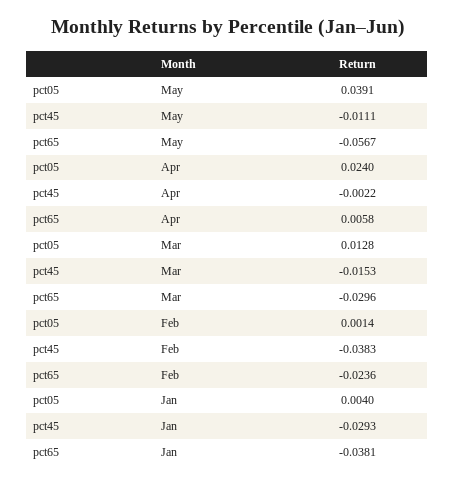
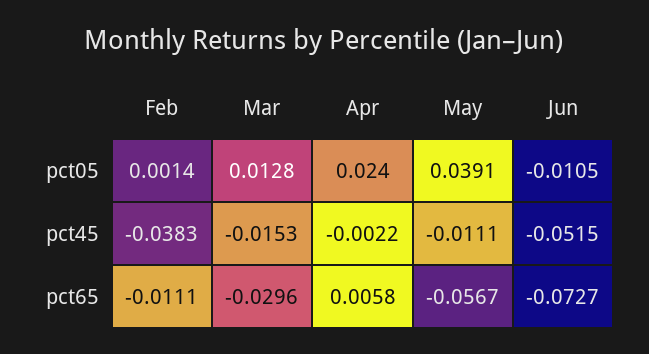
pct65, Feb: -0.0236 -> -0.0111
pct05, Jan: 0.004 -> none
pct45, Jan: -0.0293 -> none
pct65, Jan: -0.0381 -> none
pct05, Jun: none -> -0.0105
pct45, Jun: none -> -0.0515
pct65, Jun: none -> -0.0727

